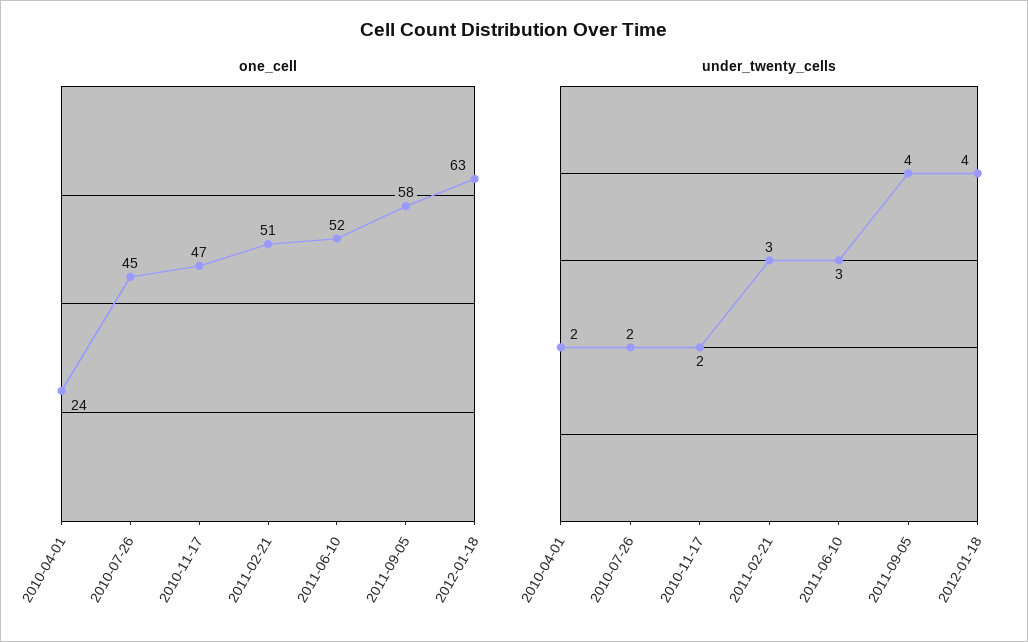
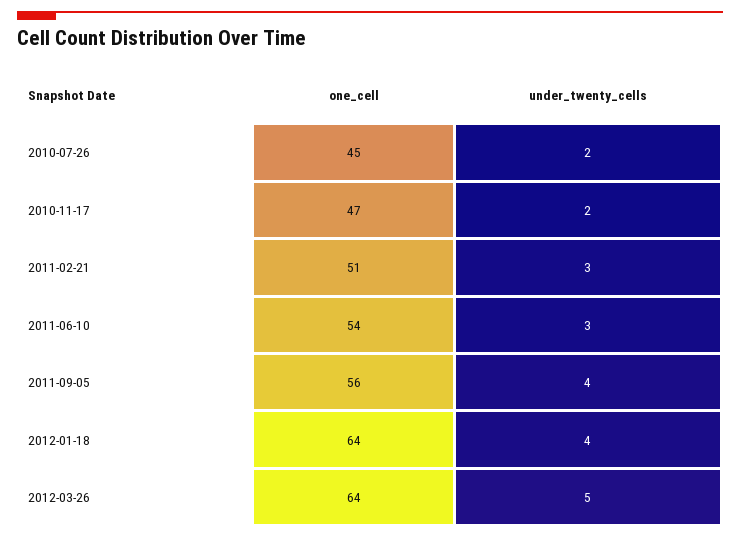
one_cell, 2010-04-01: 24 -> none
one_cell, 2011-06-10: 52 -> 54
one_cell, 2011-09-05: 58 -> 56
one_cell, 2012-01-18: 63 -> 64
under_twenty_cells, 2010-04-01: 2 -> none
one_cell, 2012-03-26: none -> 64
under_twenty_cells, 2012-03-26: none -> 5

